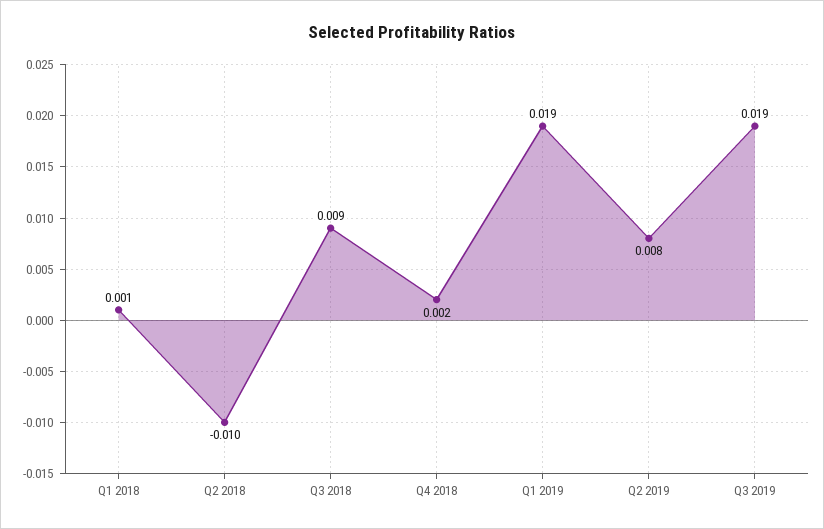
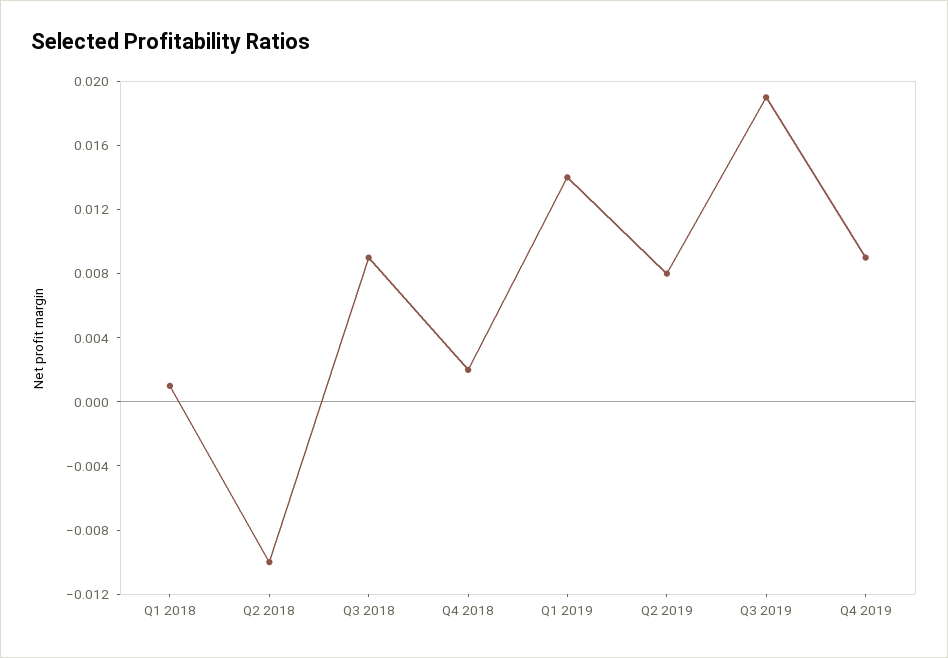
Q1 2019: 0.019 -> 0.014
Q4 2019: none -> 0.009

